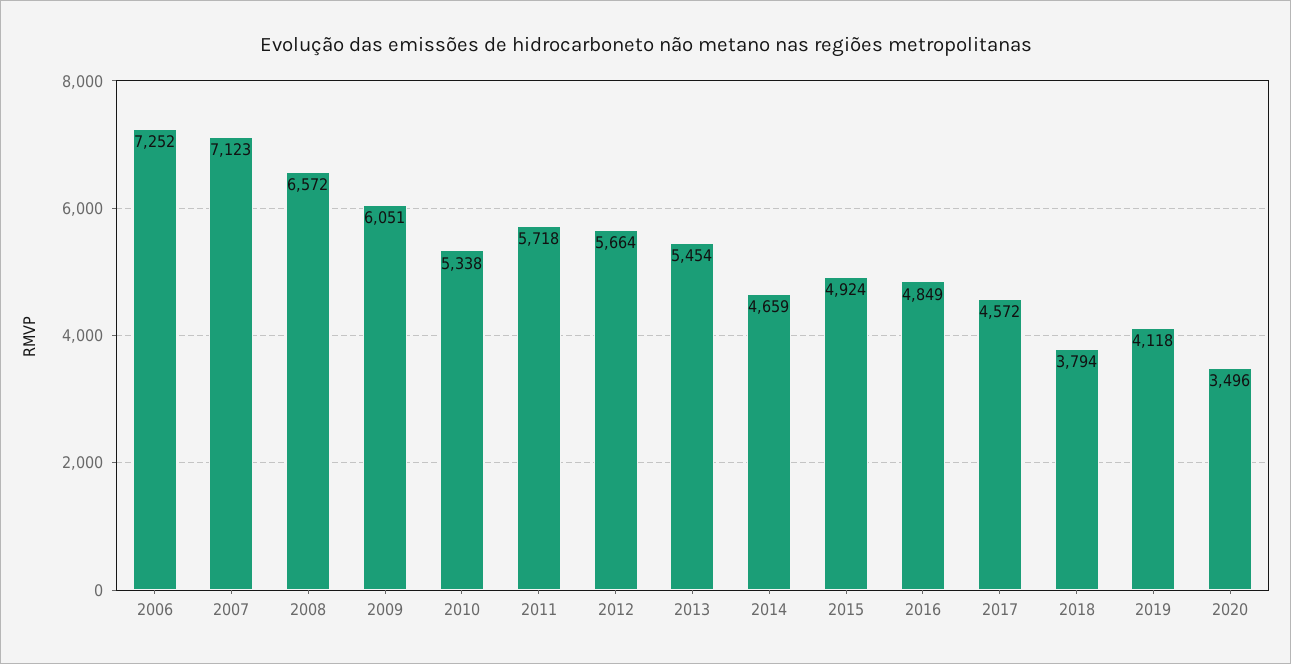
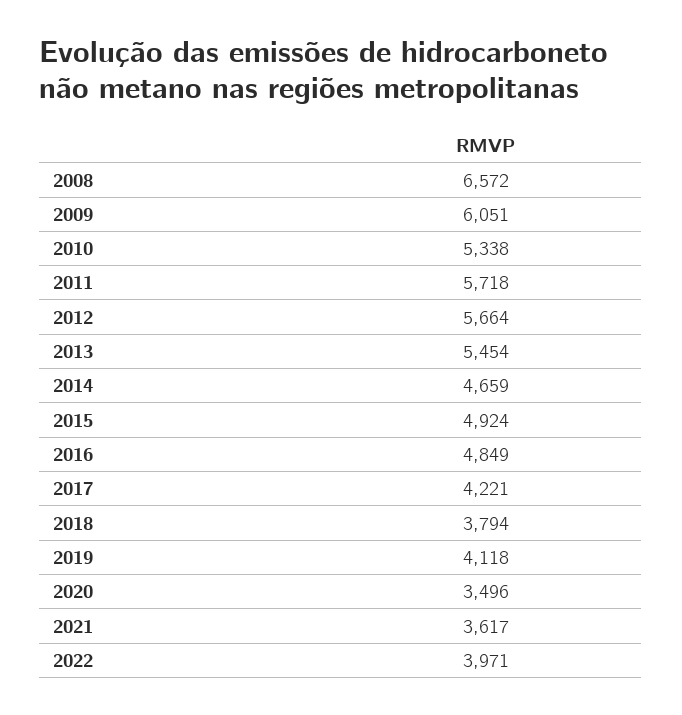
2006: 7252 -> none
2007: 7123 -> none
2017: 4572 -> 4221
2021: none -> 3617
2022: none -> 3971

